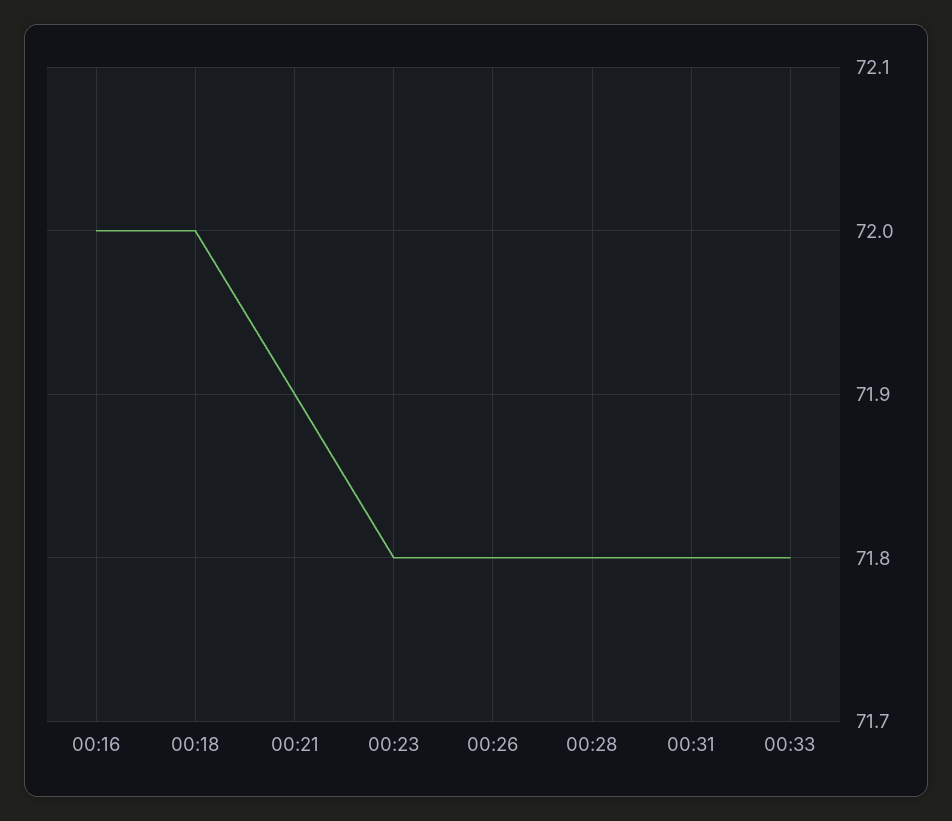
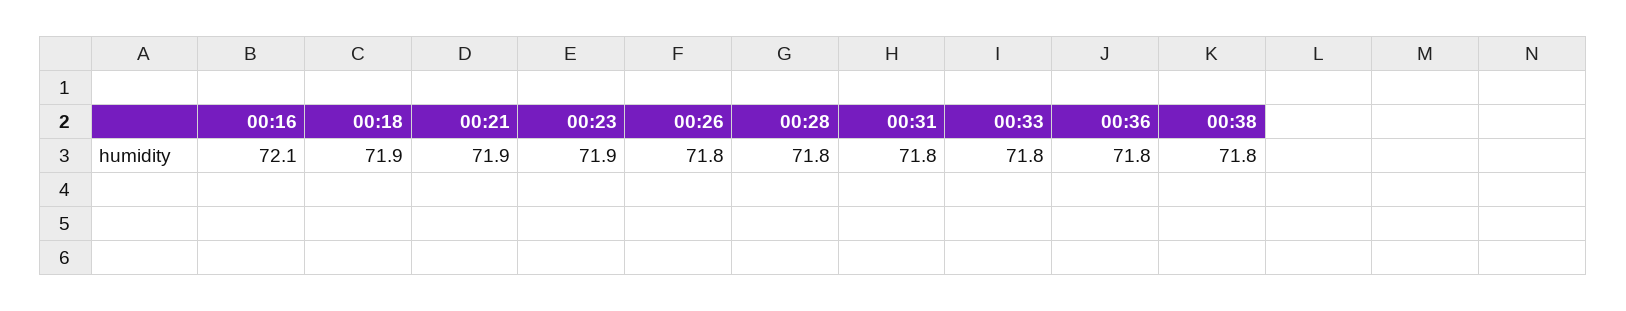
00:16: 72 -> 72.1
00:18: 72 -> 71.9
00:23: 71.8 -> 71.9
00:36: none -> 71.8
00:38: none -> 71.8

